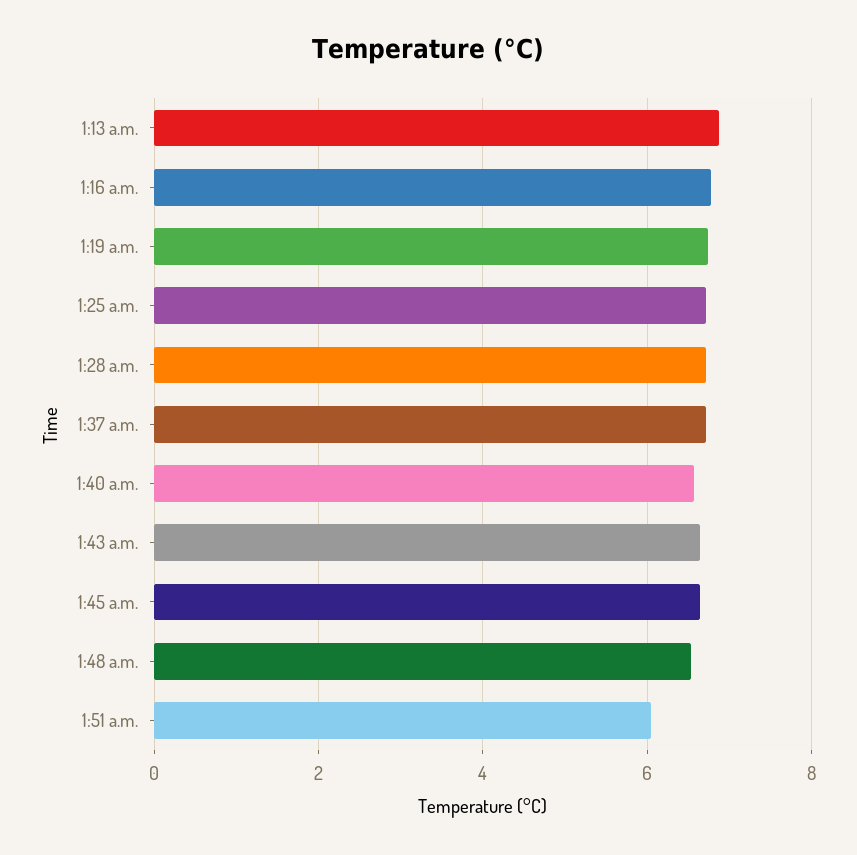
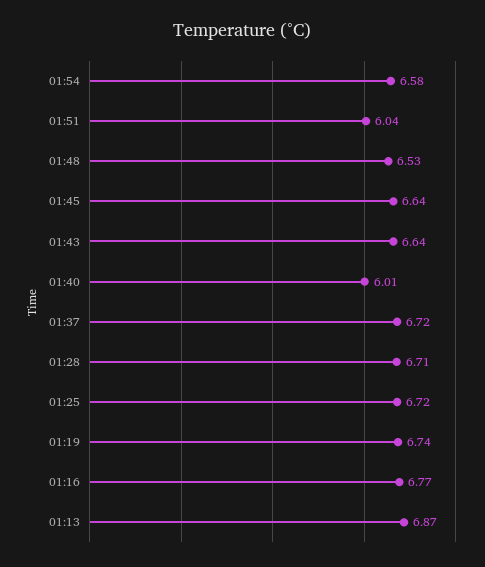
1:40 a.m.: 6.6 -> 6.01
01:54: none -> 6.58

